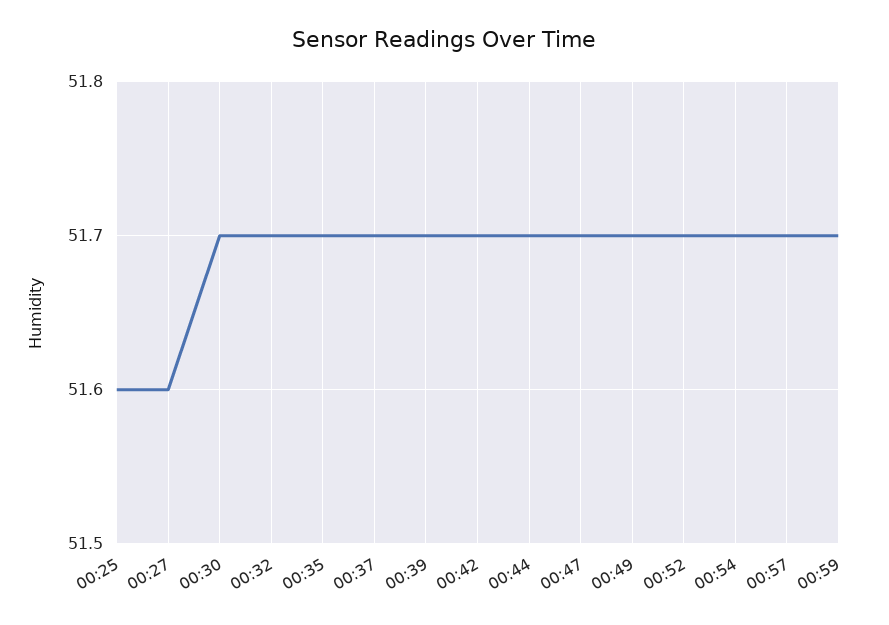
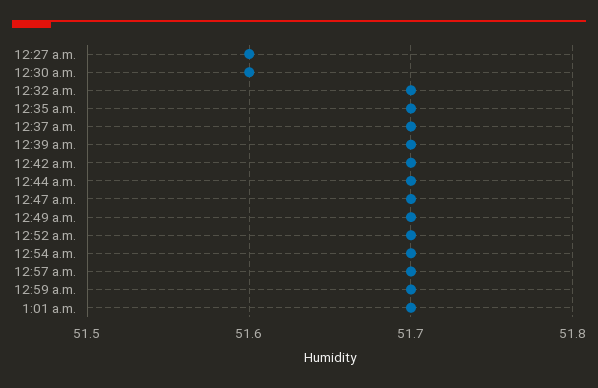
00:25: 51.6 -> none
00:30: 51.7 -> 51.6
1:01 a.m.: none -> 51.7

